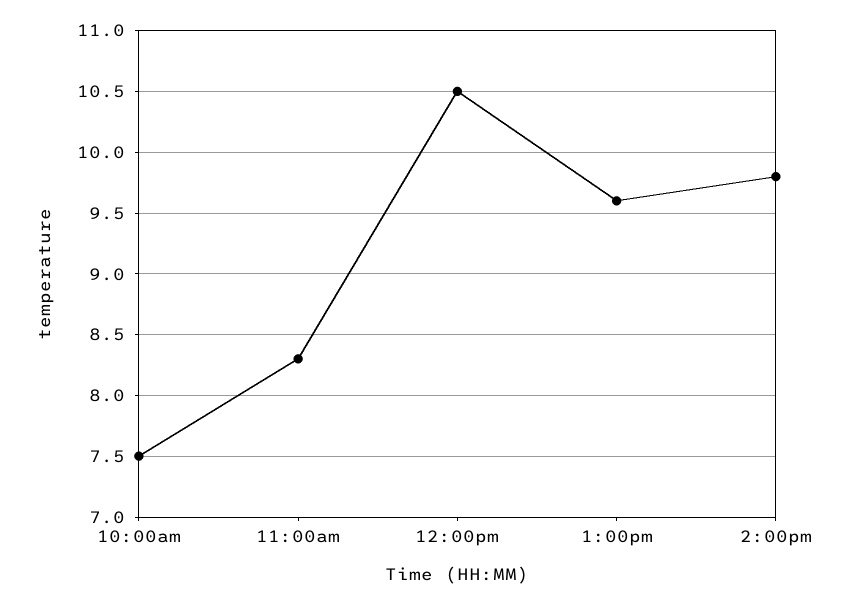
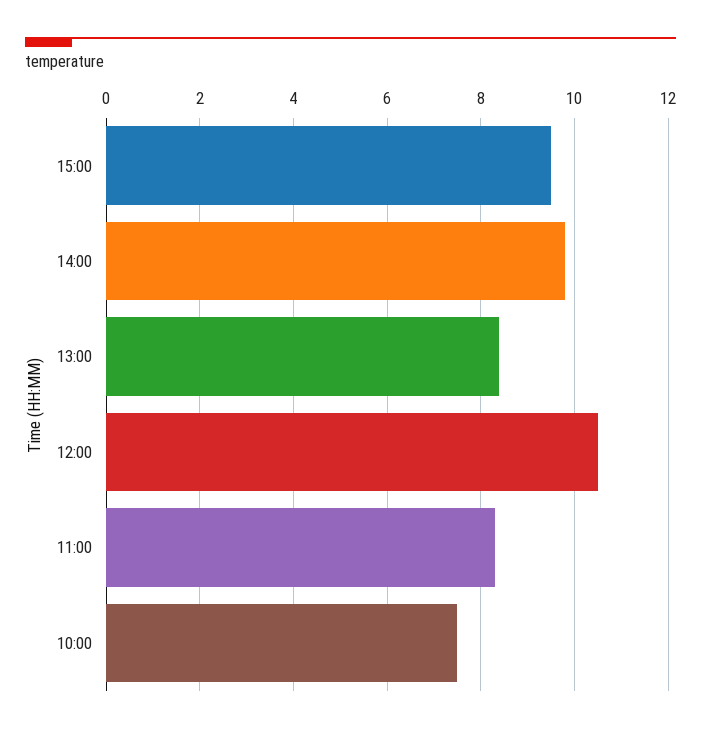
1:00pm: 9.6 -> 8.5
15:00: none -> 9.5

